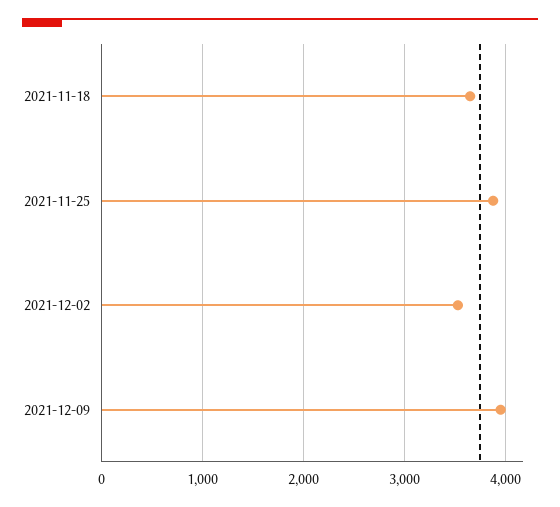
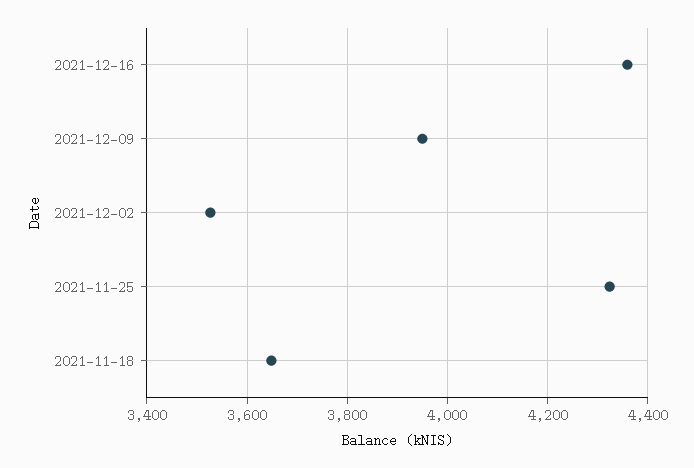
2021-11-25: 3900 -> 4320
2021-12-16: none -> 4360

